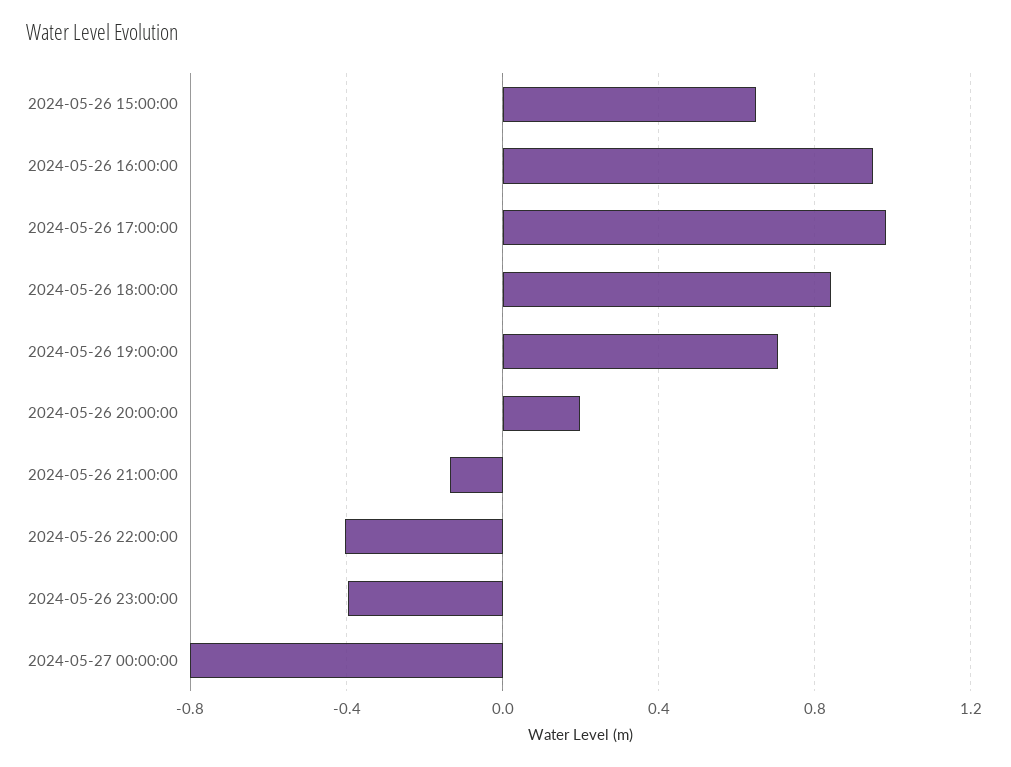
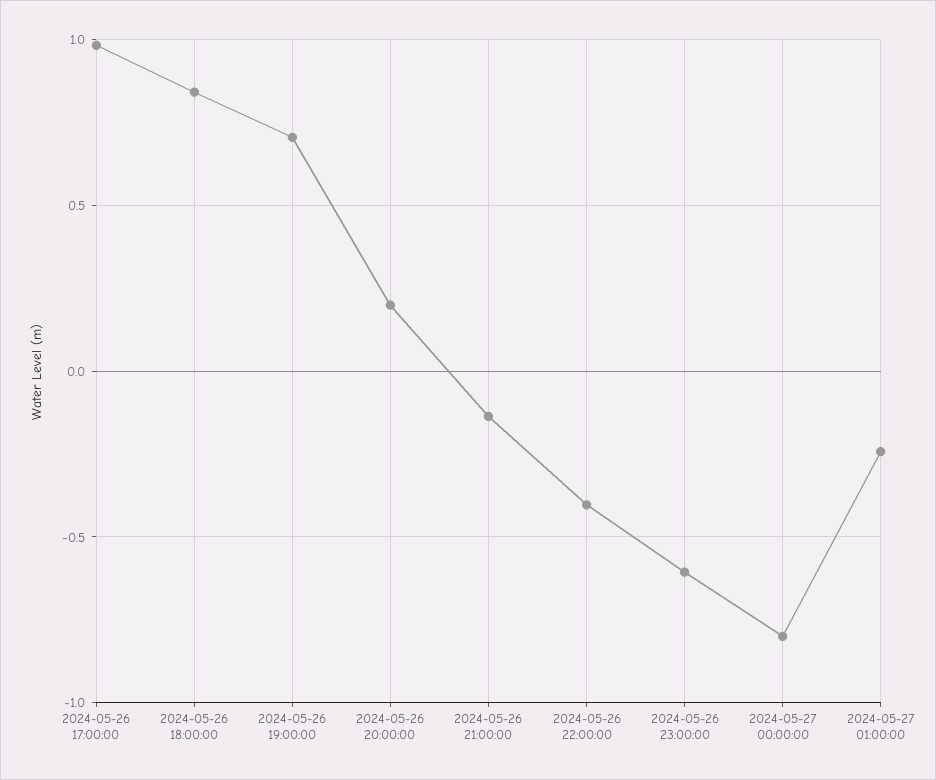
2024-05-26 15:00:00: 0.65 -> none
2024-05-26 16:00:00: 0.95 -> none
2024-05-26 23:00:00: -0.4 -> -0.6
2024-05-27 01:00:00: none -> -0.25

